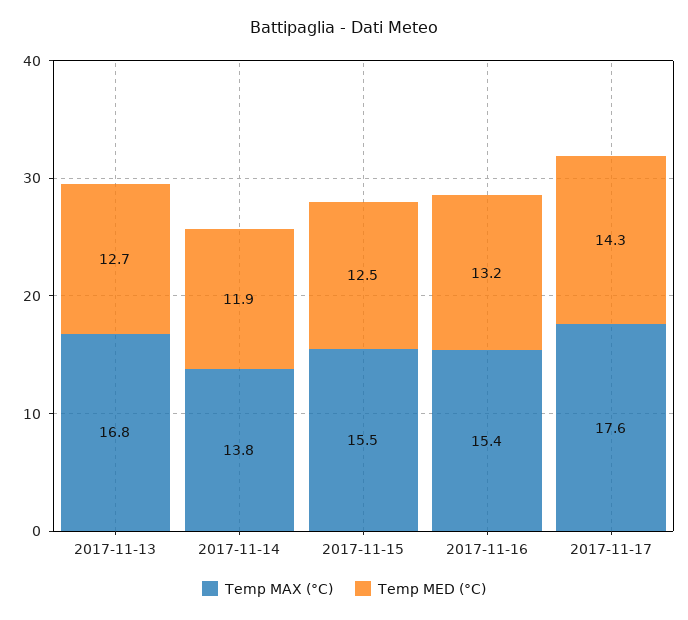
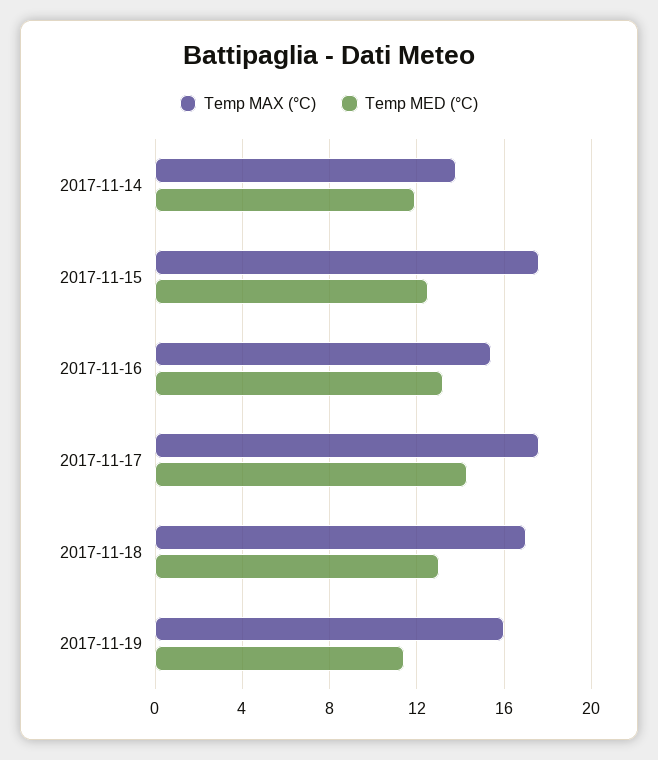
Temp MAX (°C), 2017-11-13: 16.8 -> none
Temp MED (°C), 2017-11-13: 12.7 -> none
Temp MAX (°C), 2017-11-15: 15.5 -> 17.5
Temp MAX (°C), 2017-11-18: none -> 17
Temp MED (°C), 2017-11-18: none -> 13
Temp MAX (°C), 2017-11-19: none -> 16
Temp MED (°C), 2017-11-19: none -> 11.5

